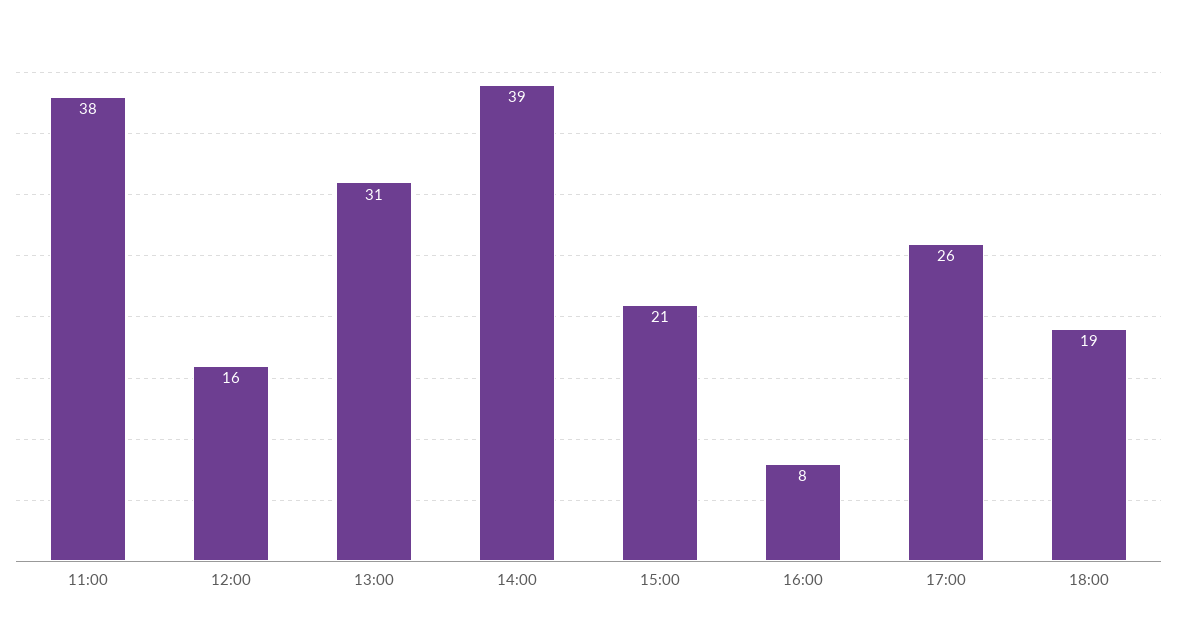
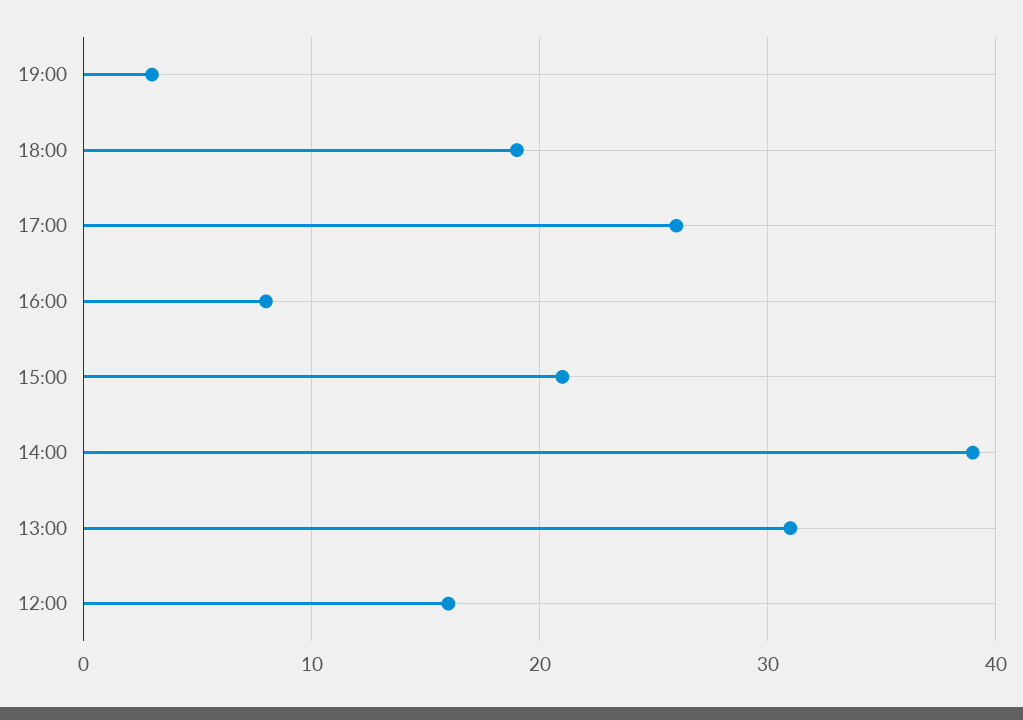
11:00: 38 -> none
19:00: none -> 3

